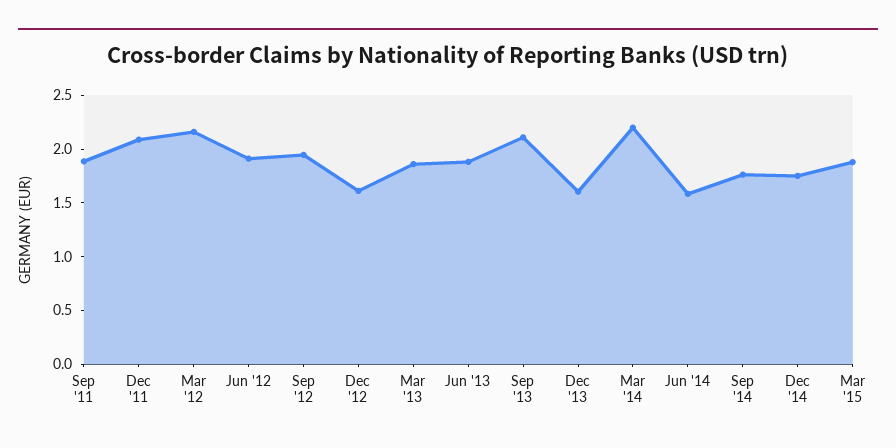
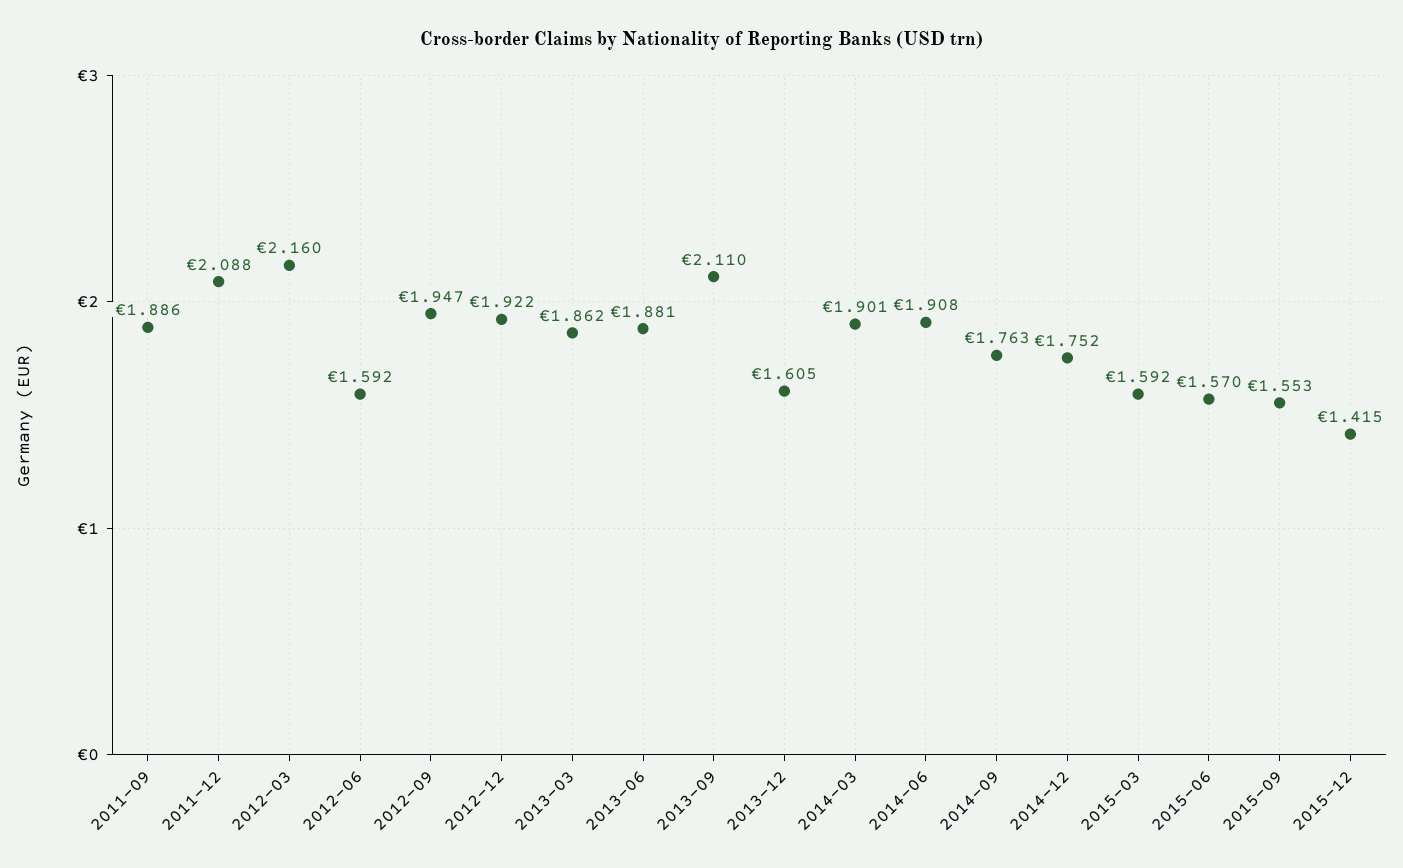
Jun '12: 1.9 -> 1.592
Dec '12: 1.6 -> 1.922
Mar '14: 2.2 -> 1.901
Jun '14: 1.6 -> 1.908
Mar '15: 1.9 -> 1.592
2015-06: none -> 1.57
2015-09: none -> 1.553
2015-12: none -> 1.415

